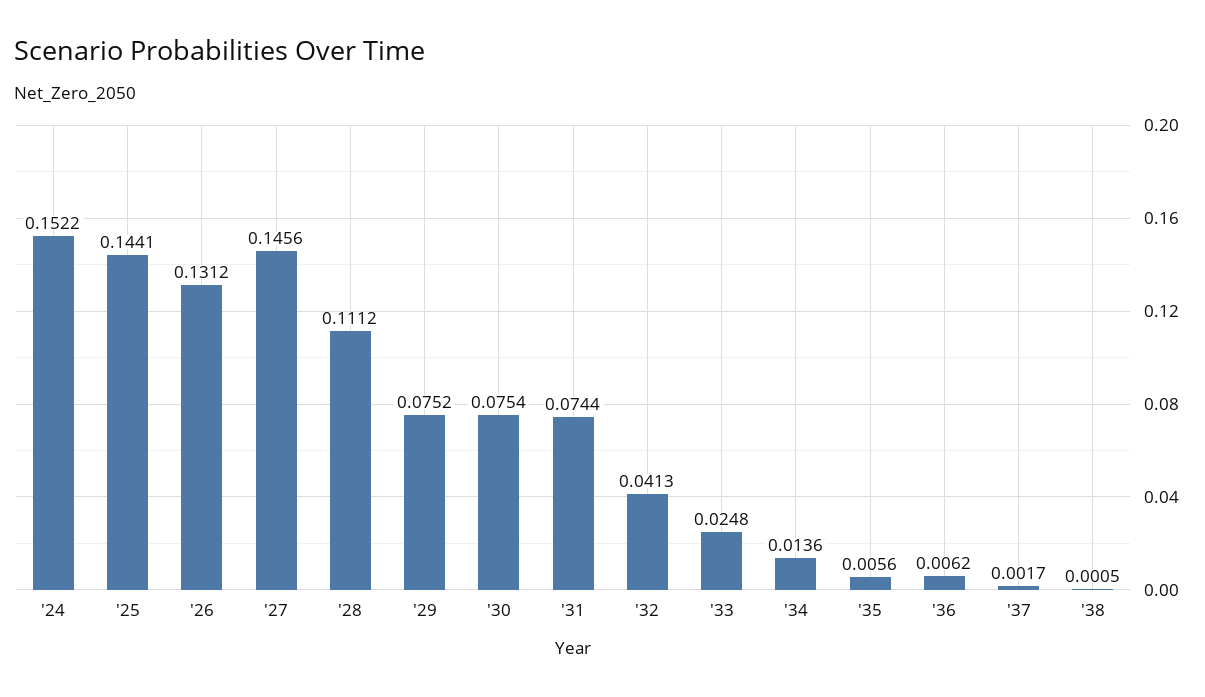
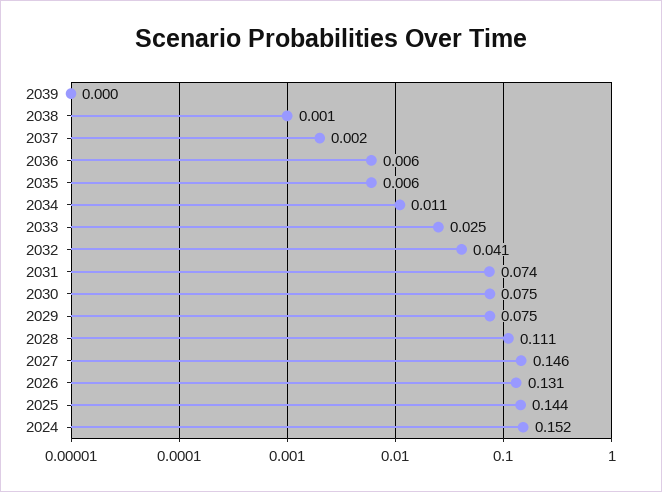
'34: 0.0136 -> 0.011
2039: none -> 0

